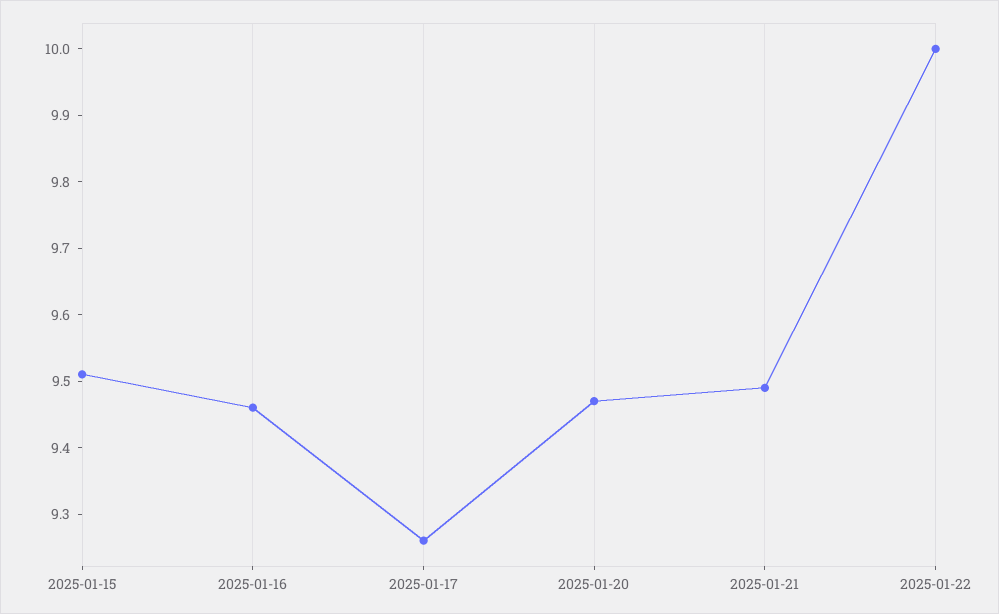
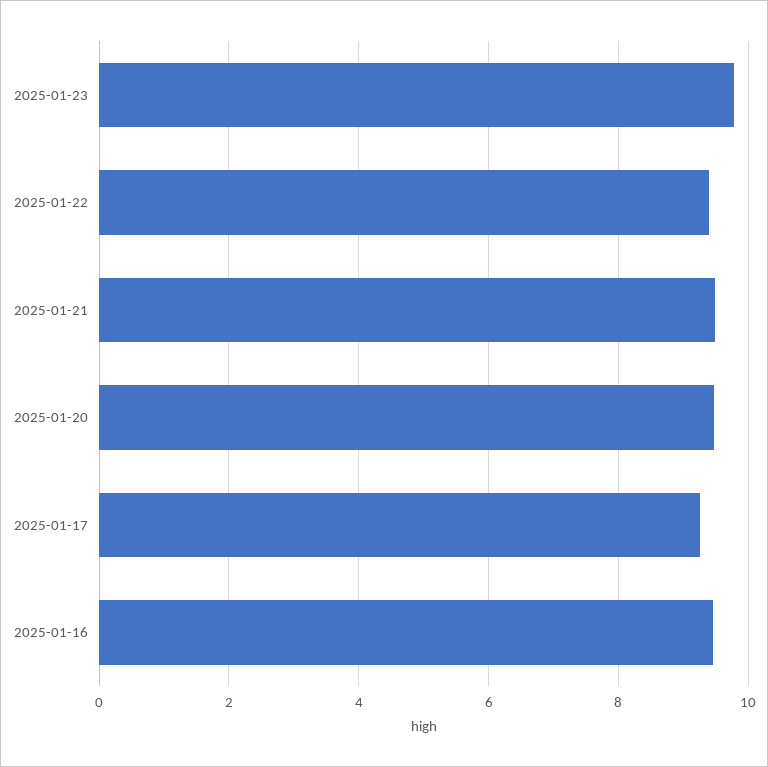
2025-01-15: 9.5 -> none
2025-01-22: 10 -> 9.4
2025-01-23: none -> 9.8

